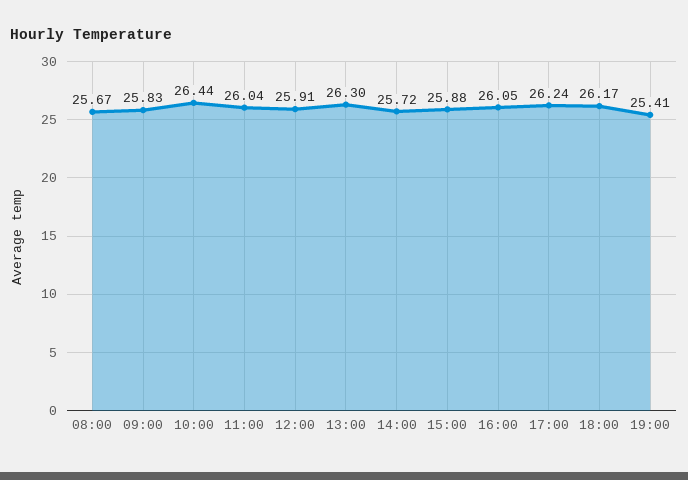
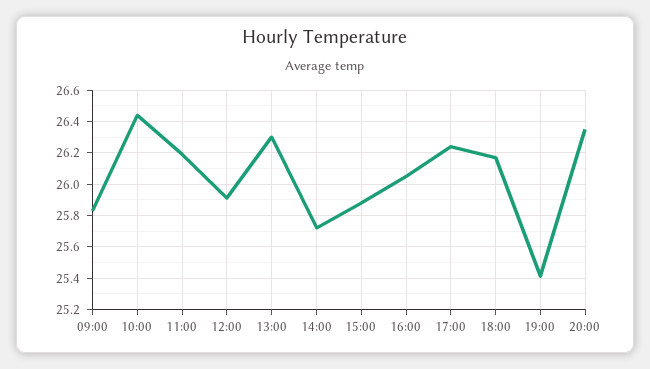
08:00: 25.67 -> none
11:00: 26.04 -> 26.2
20:00: none -> 26.35

